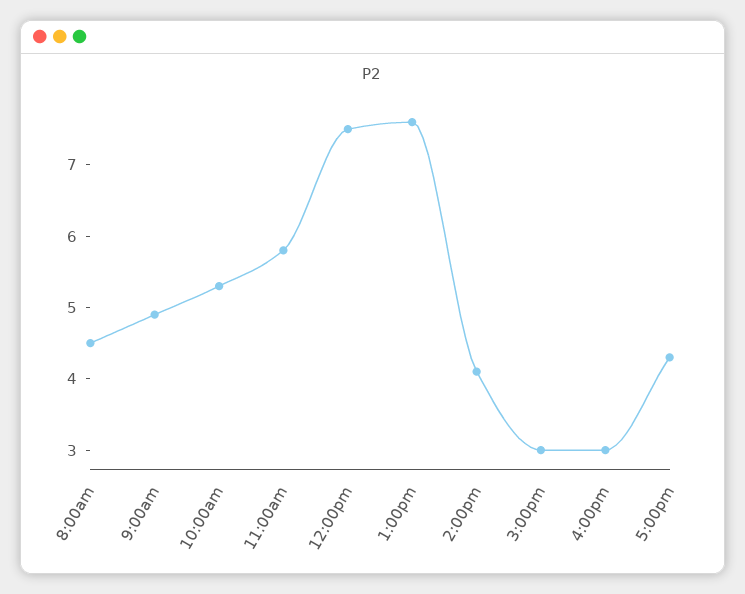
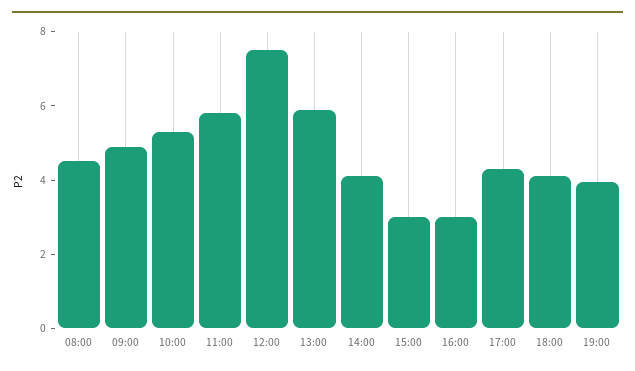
1:00pm: 7.5 -> 6
18:00: none -> 4
19:00: none -> 4

